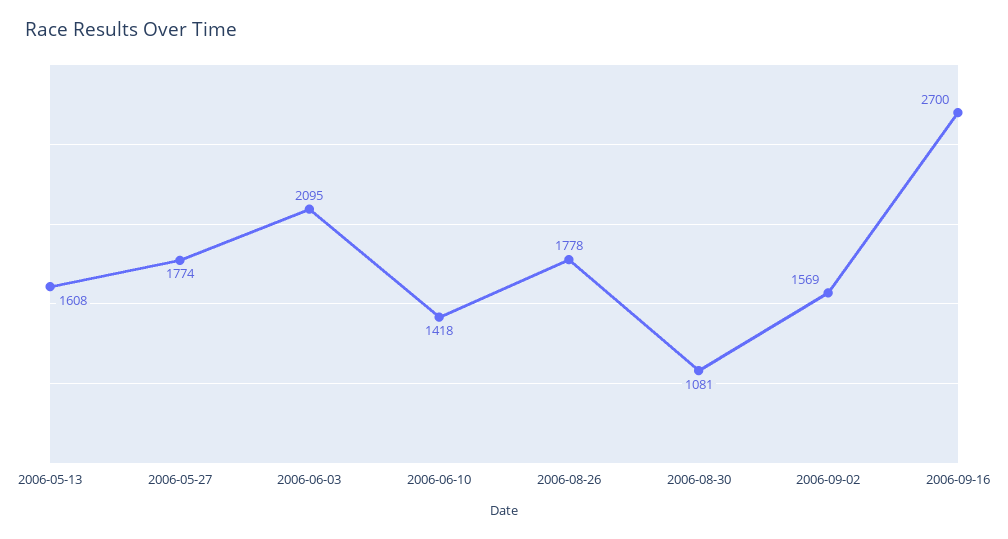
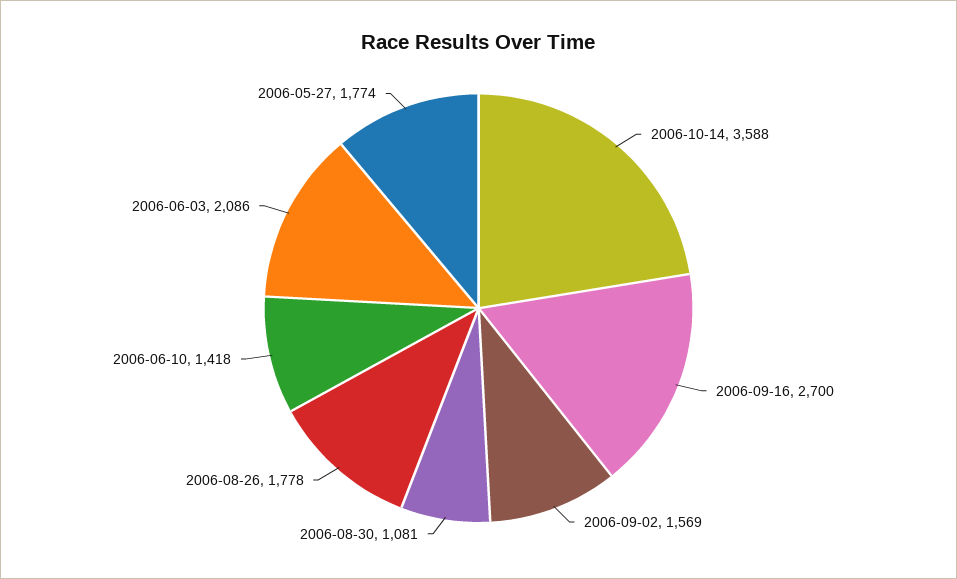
2006-05-13: 1608 -> none
2006-06-03: 2095 -> 2086
2006-10-14: none -> 3588

